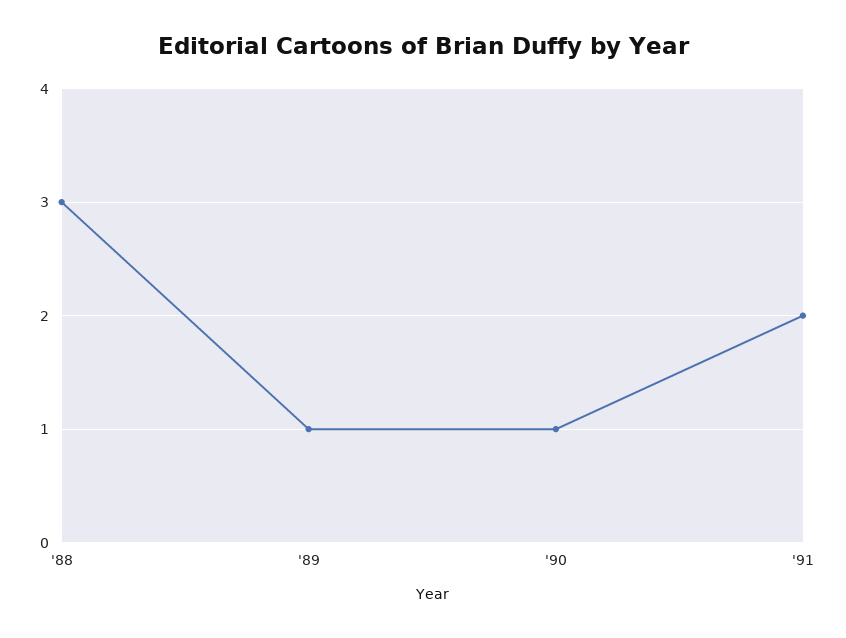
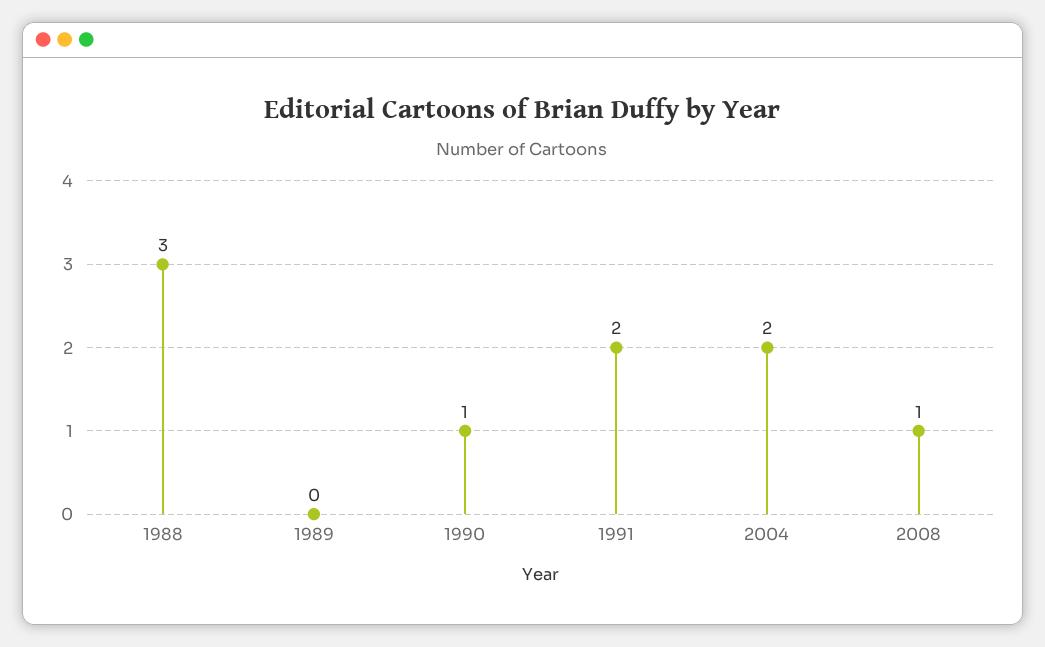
'89: 1 -> 0
2004: none -> 2
2008: none -> 1

